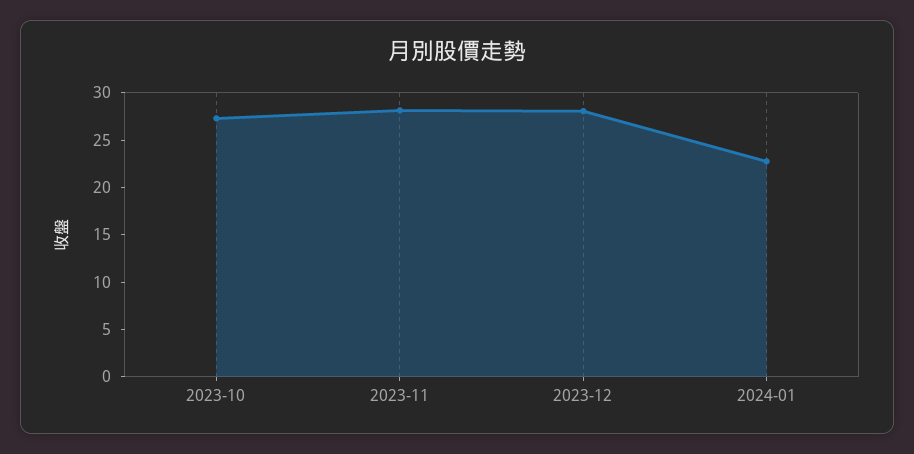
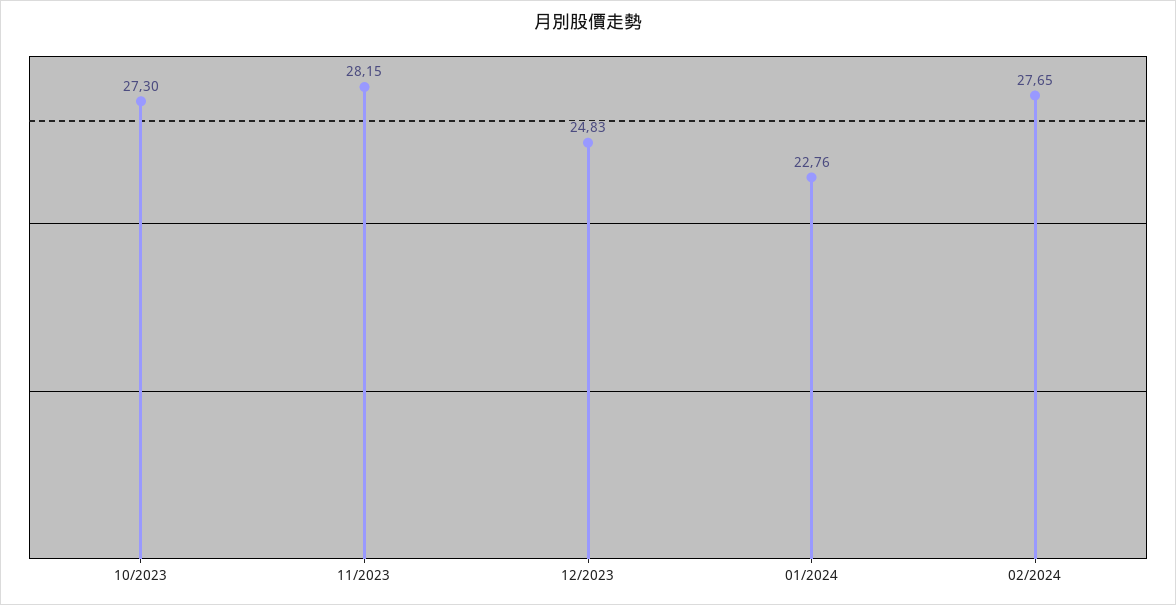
2023-12: 28 -> 24.83
02/2024: none -> 27.65

